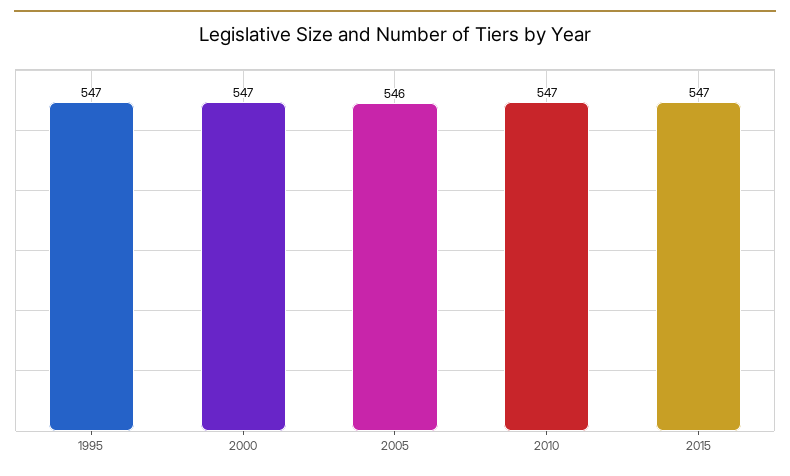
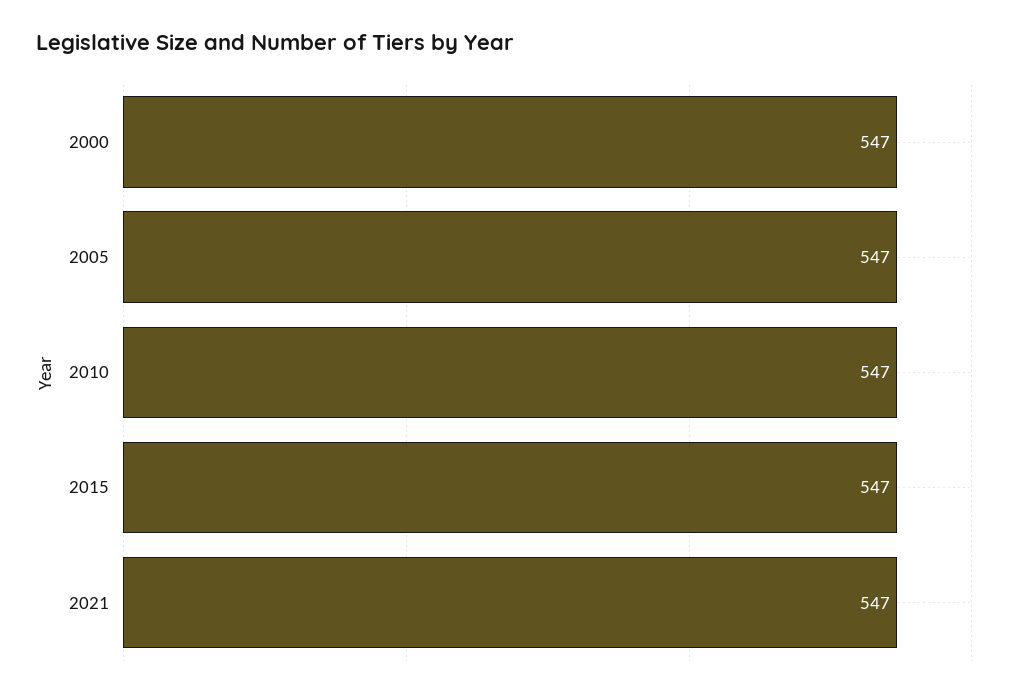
1995: 547 -> none
2005: 546 -> 547
2021: none -> 547

